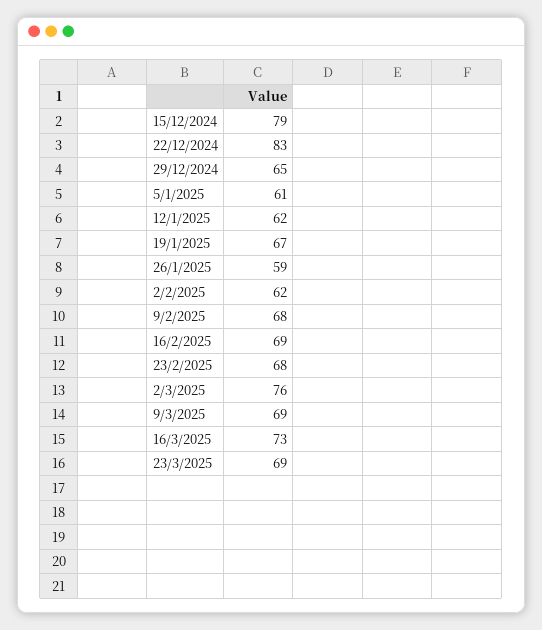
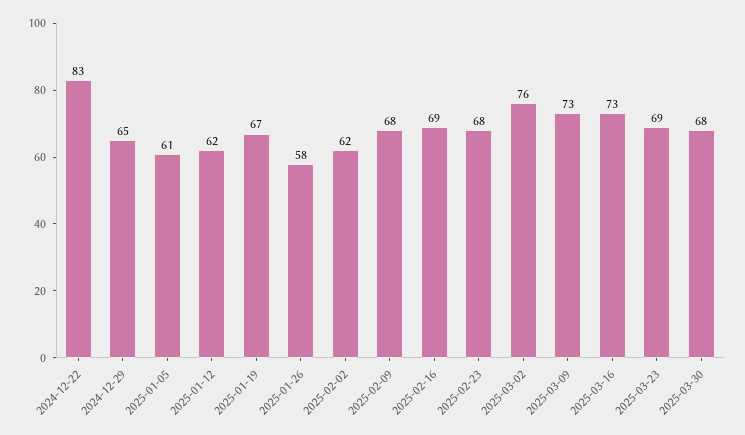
15/12/2024: 79 -> none
26/1/2025: 59 -> 58
9/3/2025: 69 -> 73
2025-03-30: none -> 68

